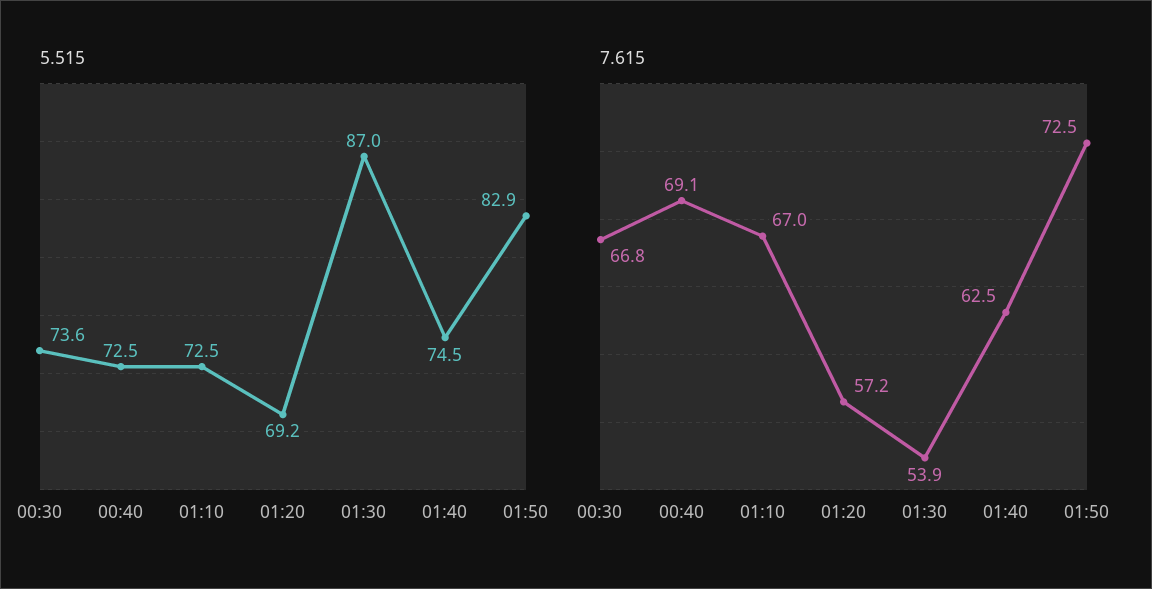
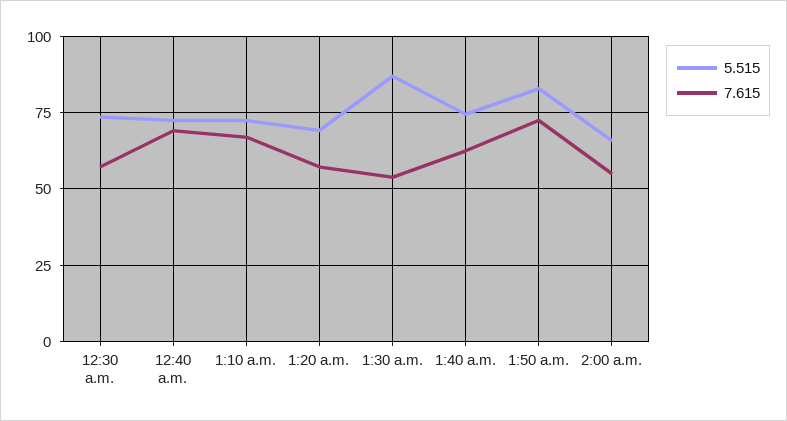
7.615, 00:30: 66.8 -> 57.5
5.515, 2:00 a.m.: none -> 65
7.615, 2:00 a.m.: none -> 55

